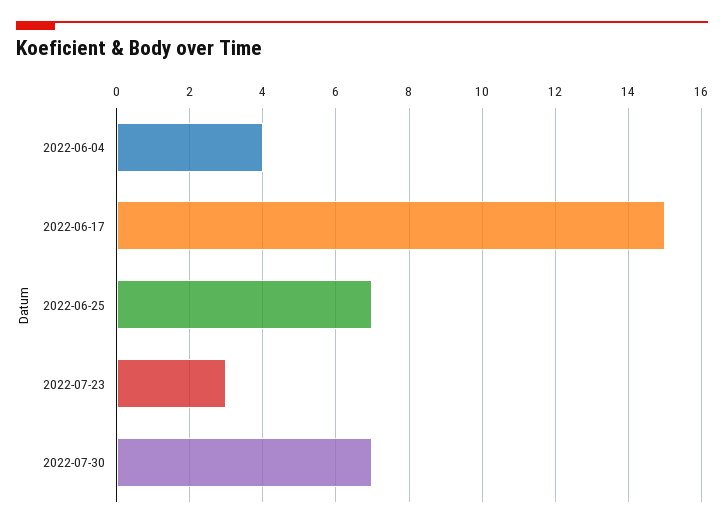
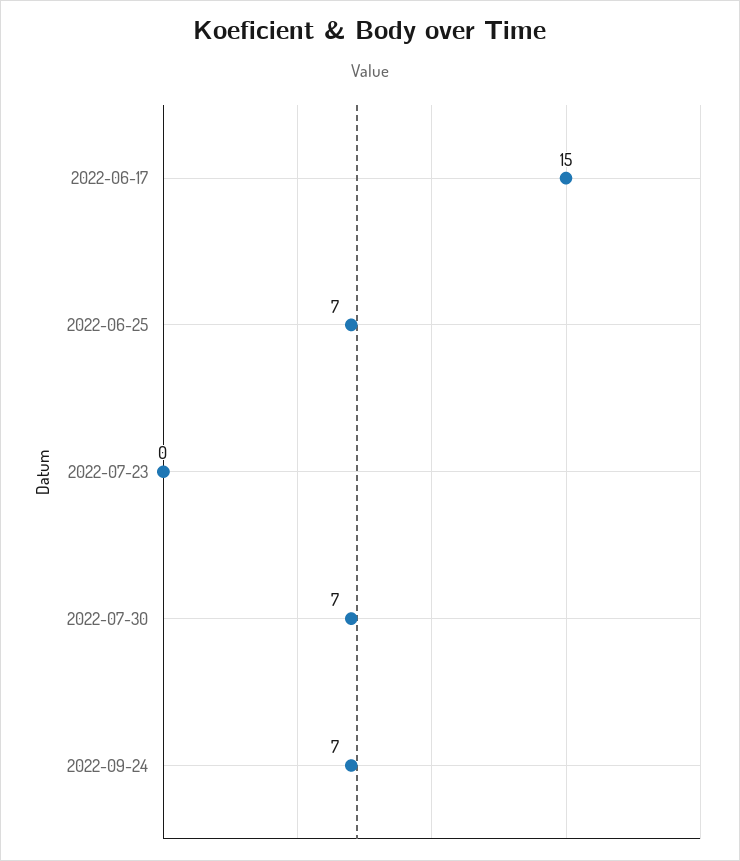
2022-06-04: 4 -> none
2022-07-23: 3 -> 0
2022-09-24: none -> 7

